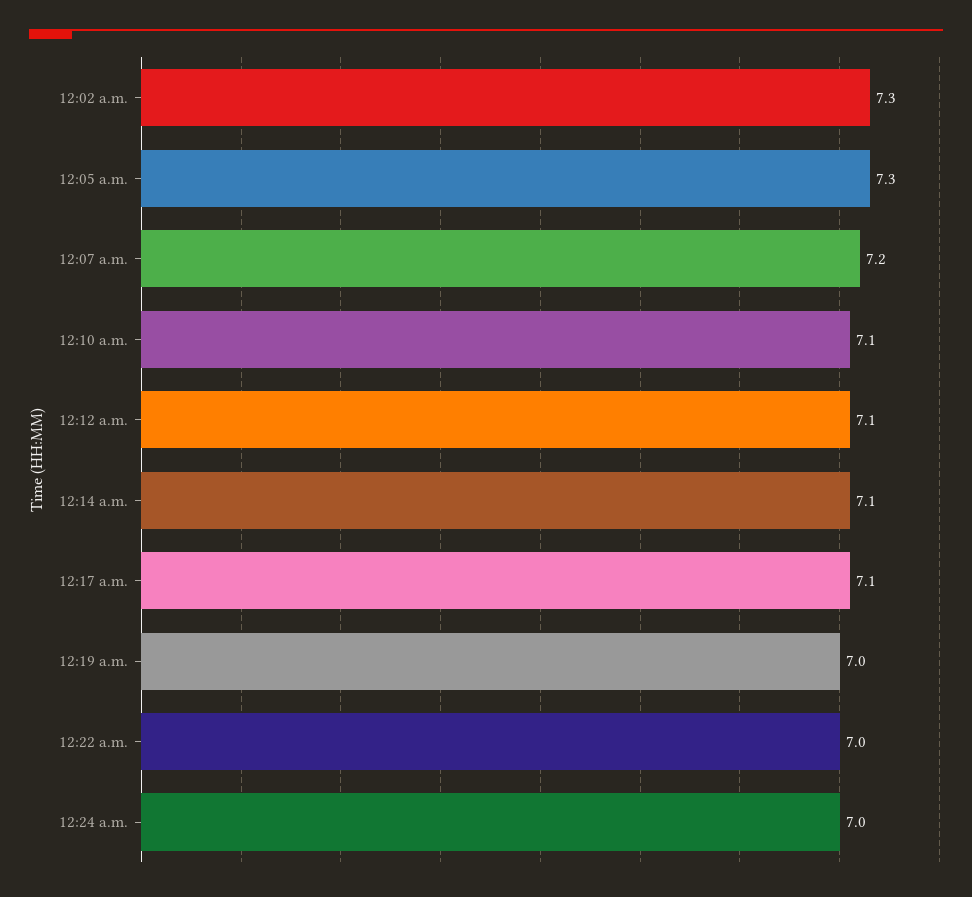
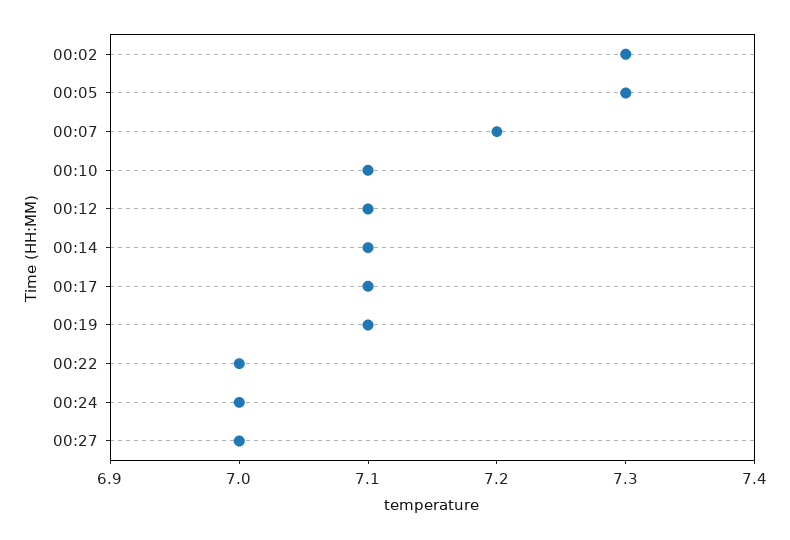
12:19 a.m.: 7 -> 7.1
00:27: none -> 7

